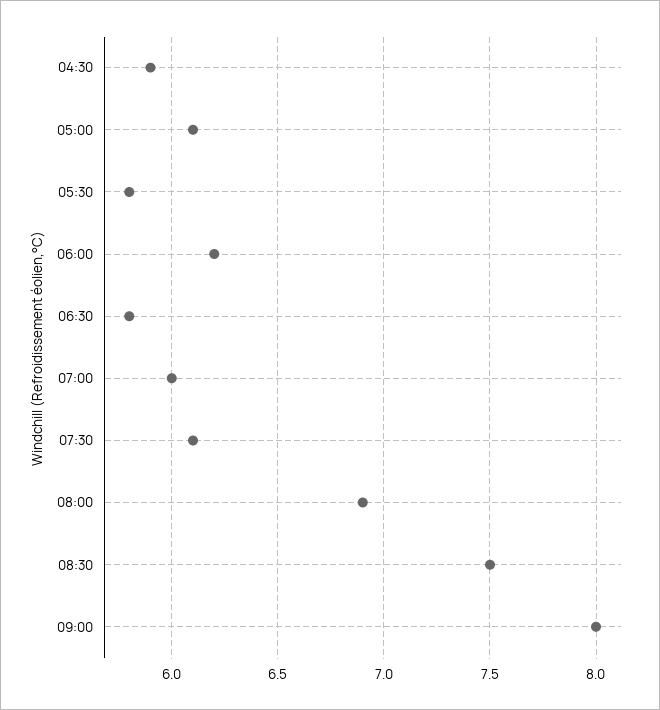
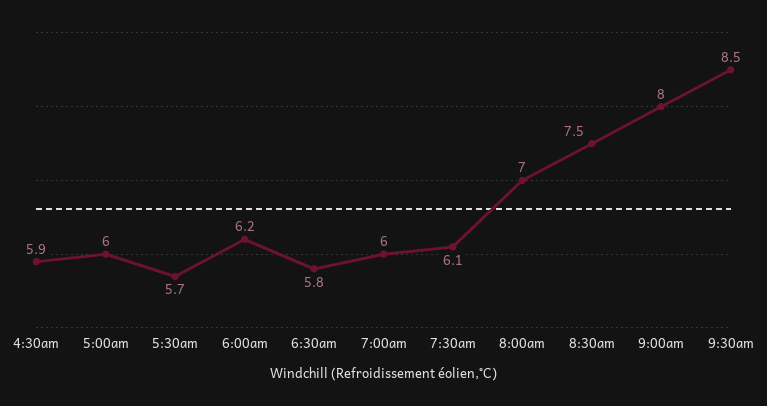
05:00: 6.1 -> 6
05:30: 5.8 -> 5.7
08:00: 6.9 -> 7
9:30am: none -> 8.5

